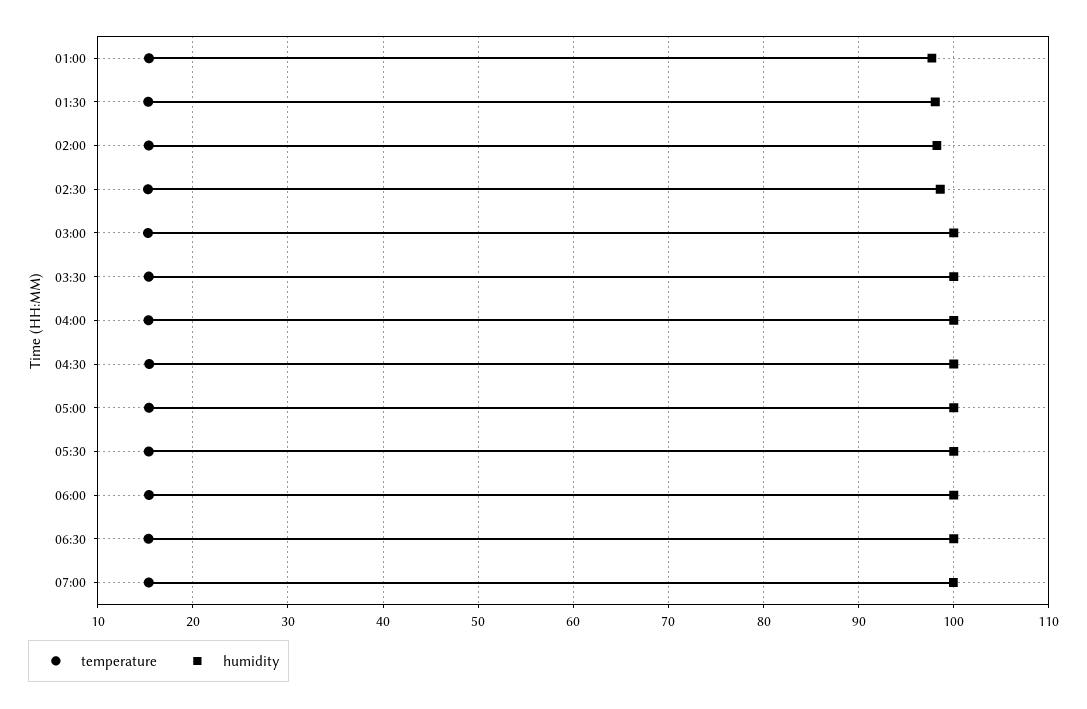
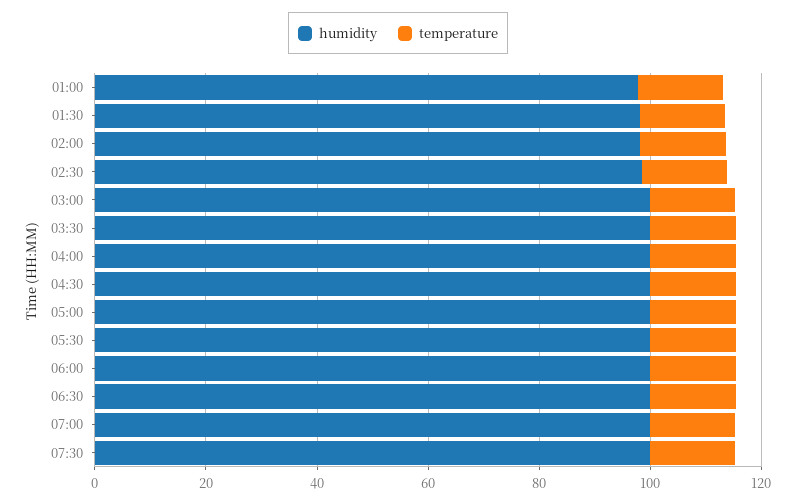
humidity, 07:30: none -> 100
temperature, 07:30: none -> 15

